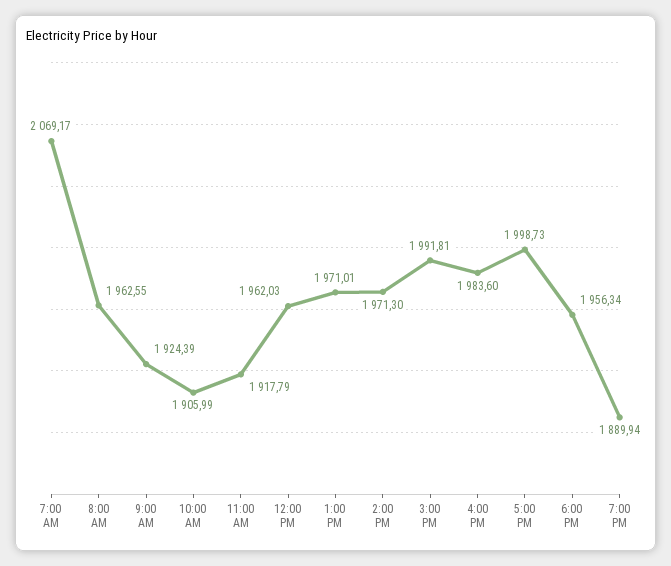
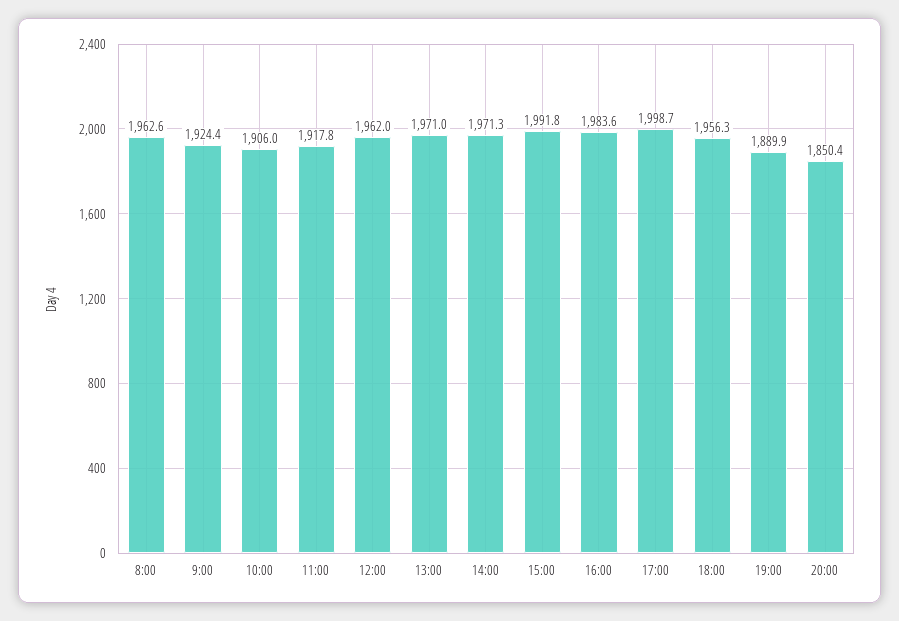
7:00 AM: 2069.17 -> none
20:00: none -> 1850.4

